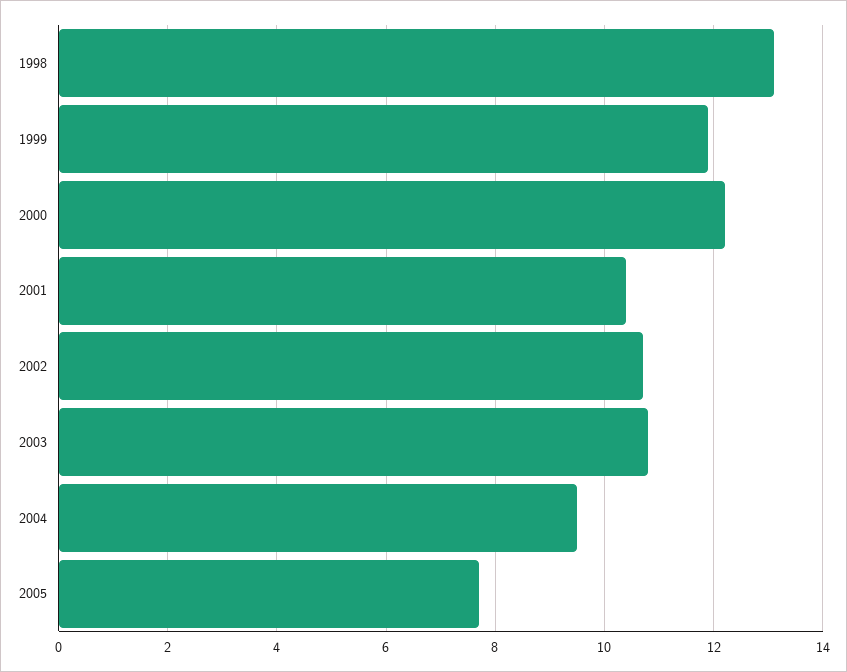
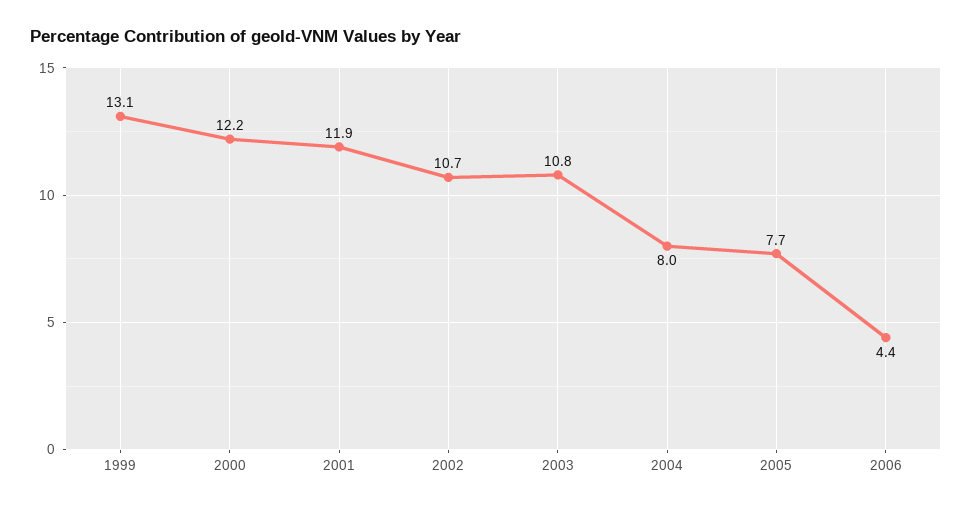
1998: 13 -> none
1999: 12 -> 13.1
2001: 10.5 -> 11.9
2004: 9.5 -> 8
2006: none -> 4.4

